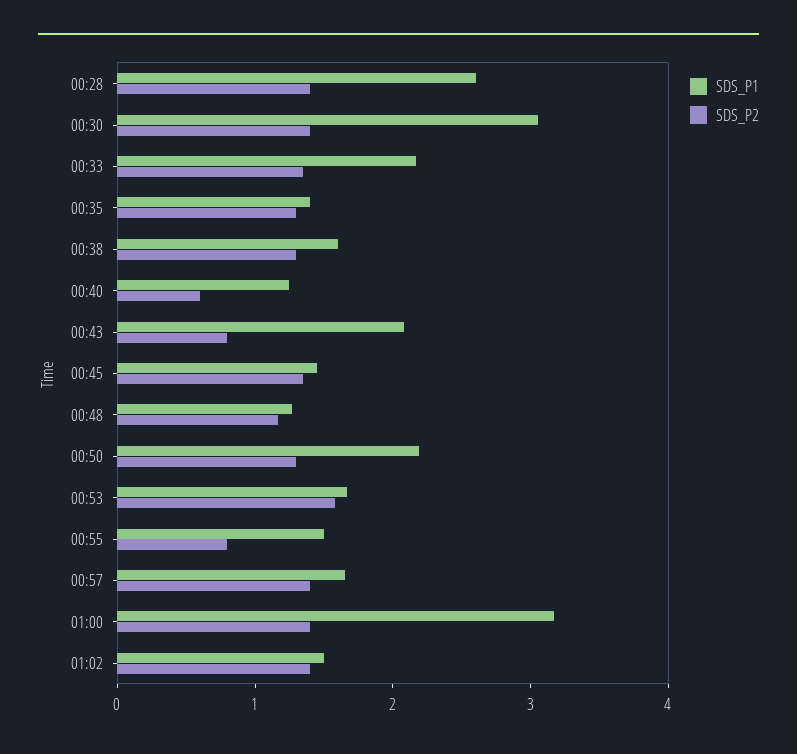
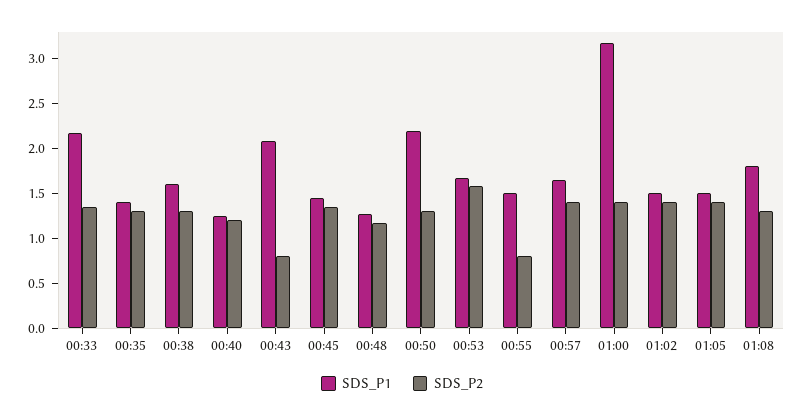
SDS_P1, 00:28: 2.6 -> none
SDS_P2, 00:28: 1.4 -> none
SDS_P1, 00:30: 3 -> none
SDS_P2, 00:30: 1.4 -> none
SDS_P2, 00:40: 0.6 -> 1.2
SDS_P1, 01:05: none -> 1.5
SDS_P2, 01:05: none -> 1.4
SDS_P1, 01:08: none -> 1.8
SDS_P2, 01:08: none -> 1.3

